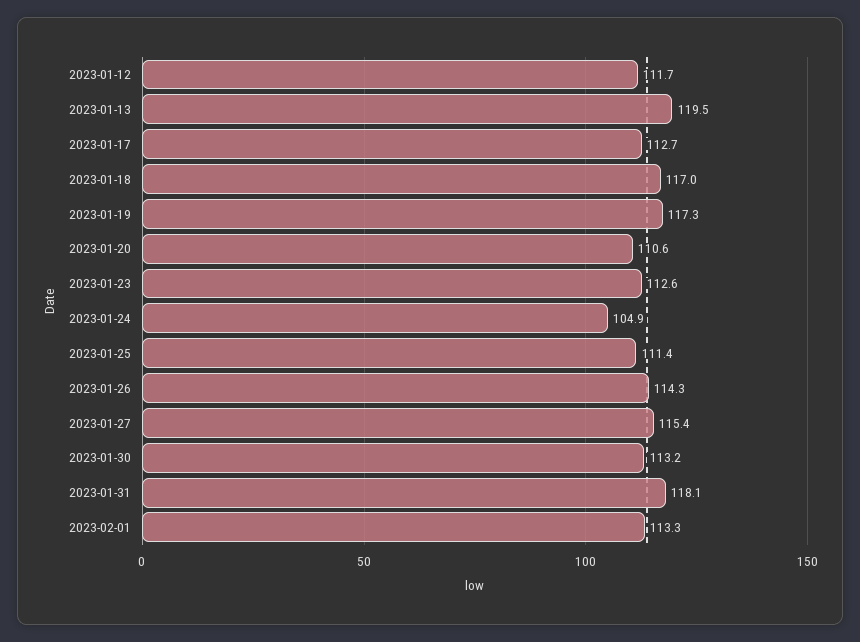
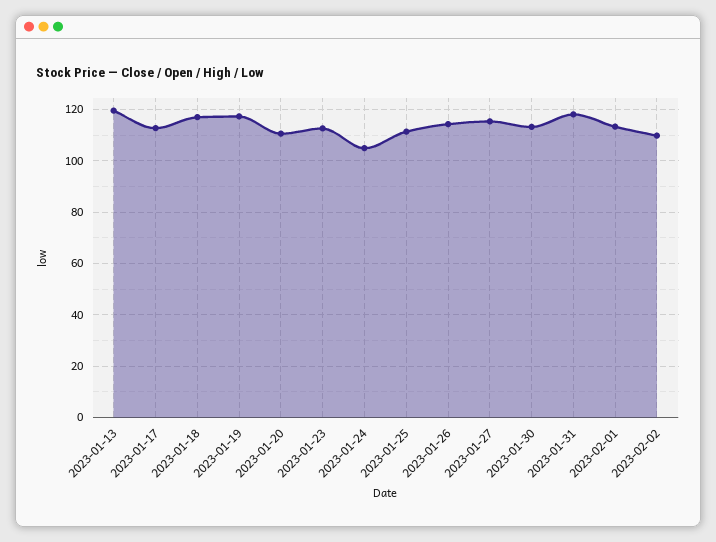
2023-01-12: 111.7 -> none
2023-02-02: none -> 110

